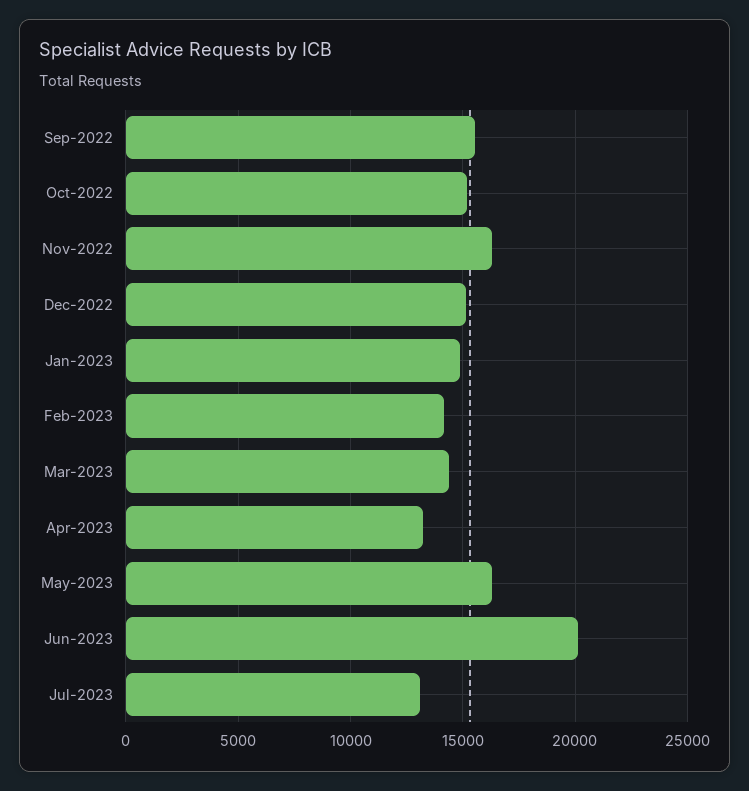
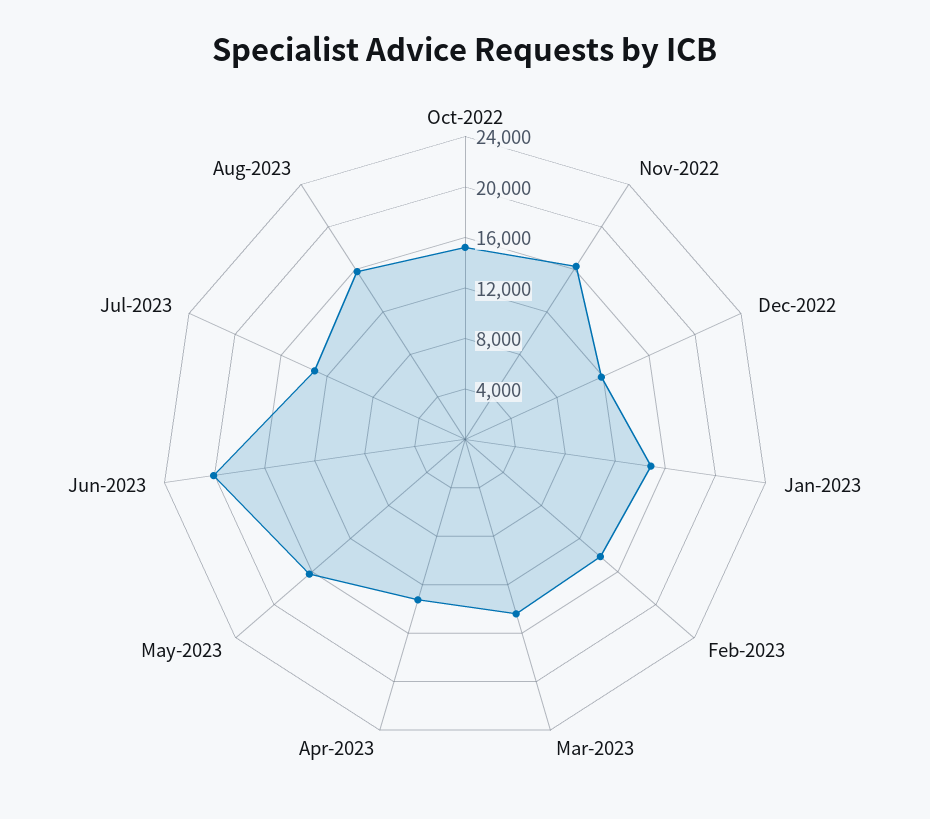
Sep-2022: 15500 -> none
Dec-2022: 15000 -> 12000
Aug-2023: none -> 16000

